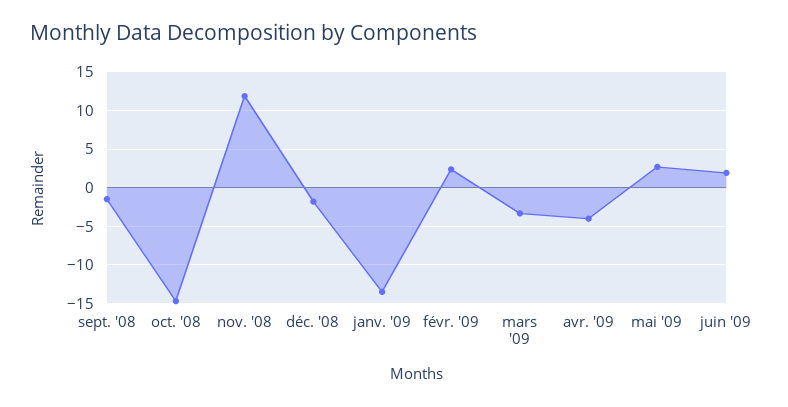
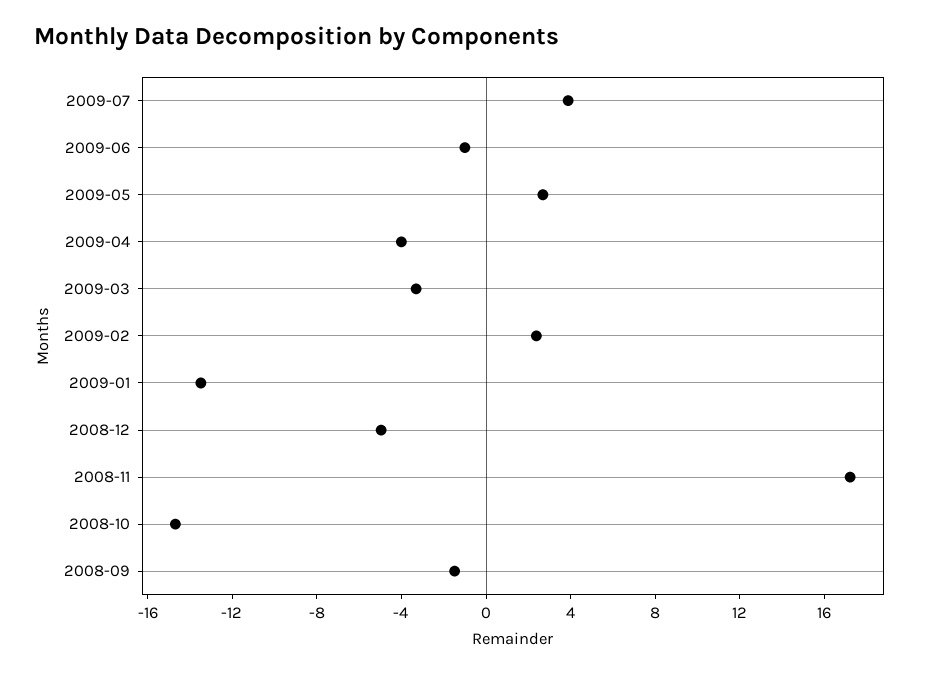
nov. '08: 12 -> 17
déc. '08: -2 -> -5
juin '09: 2 -> -1
2009-07: none -> 4

